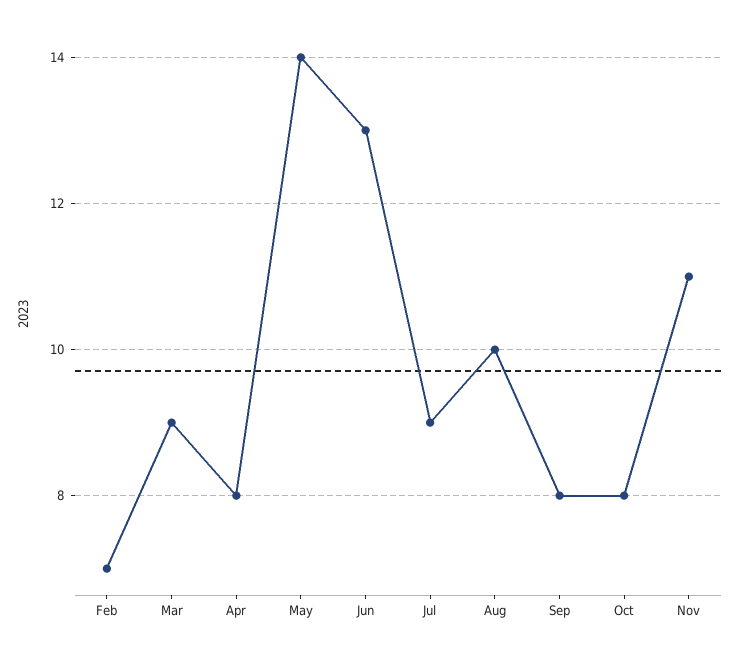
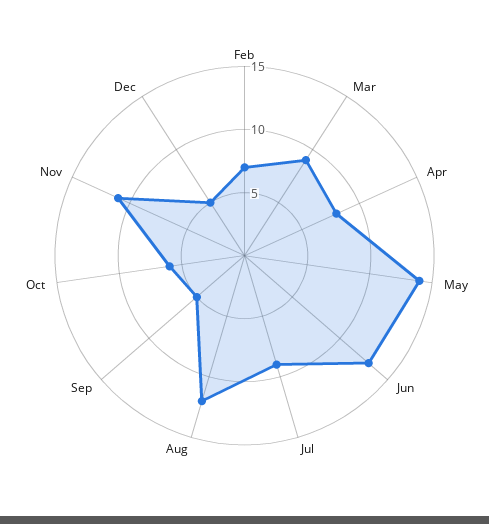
Aug: 10 -> 12
Sep: 8 -> 5
Oct: 8 -> 6
Dec: none -> 5

